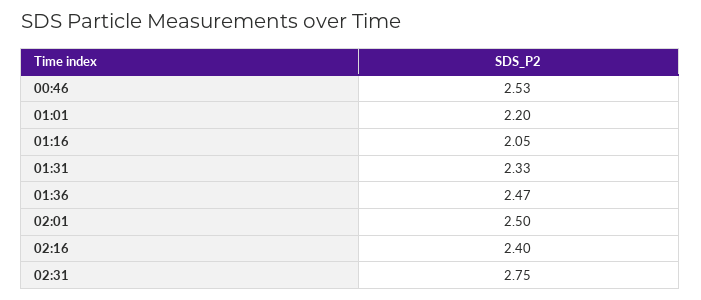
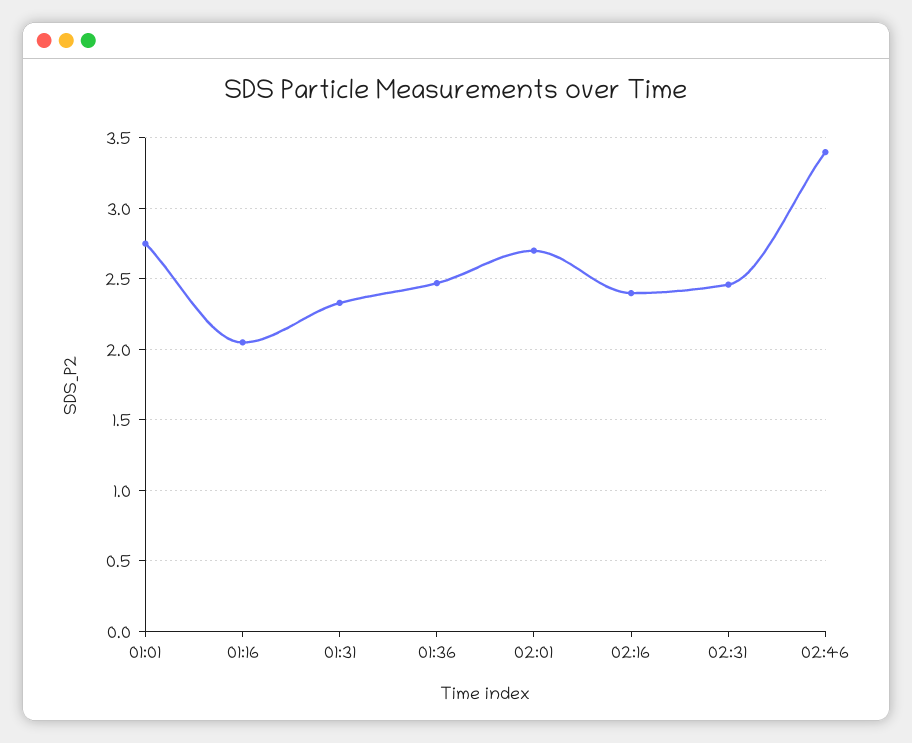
00:46: 2.53 -> none
01:01: 2.2 -> 2.75
02:01: 2.5 -> 2.7
02:31: 2.75 -> 2.45
02:46: none -> 3.4

